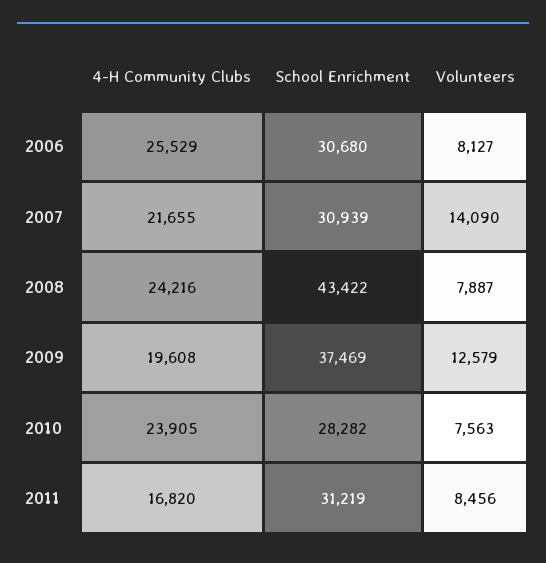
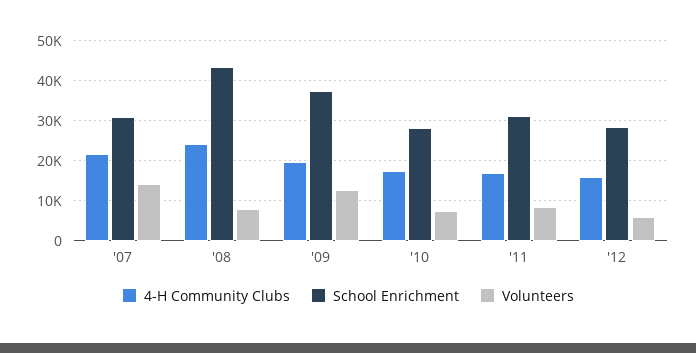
4-H Community Clubs, 2006: 25529 -> none
School Enrichment, 2006: 30680 -> none
Volunteers, 2006: 8127 -> none
4-H Community Clubs, 2010: 23905 -> 18000
4-H Community Clubs, '12: none -> 16000
School Enrichment, '12: none -> 28000
Volunteers, '12: none -> 6000

